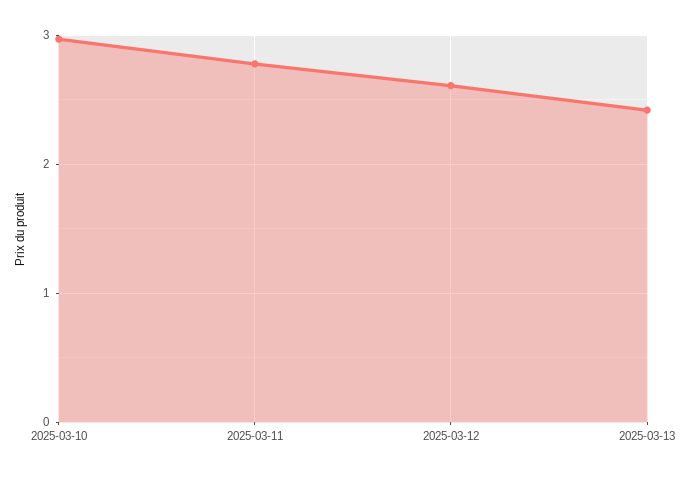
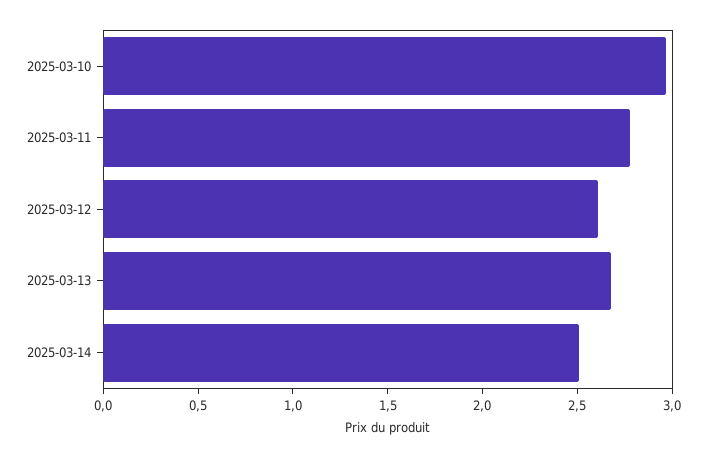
2025-03-13: 2.4 -> 2.7
2025-03-14: none -> 2.5

